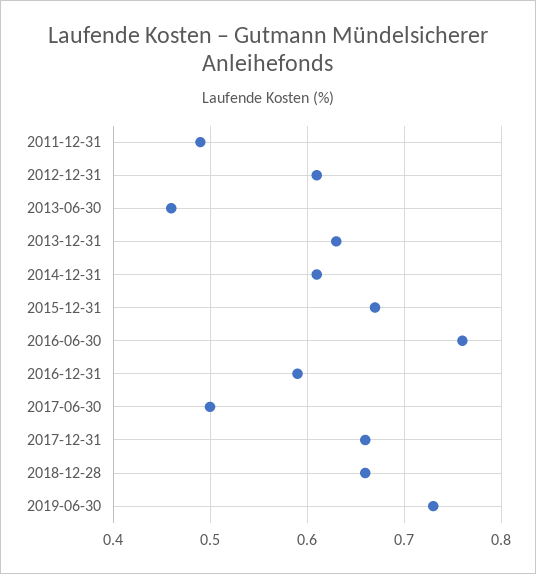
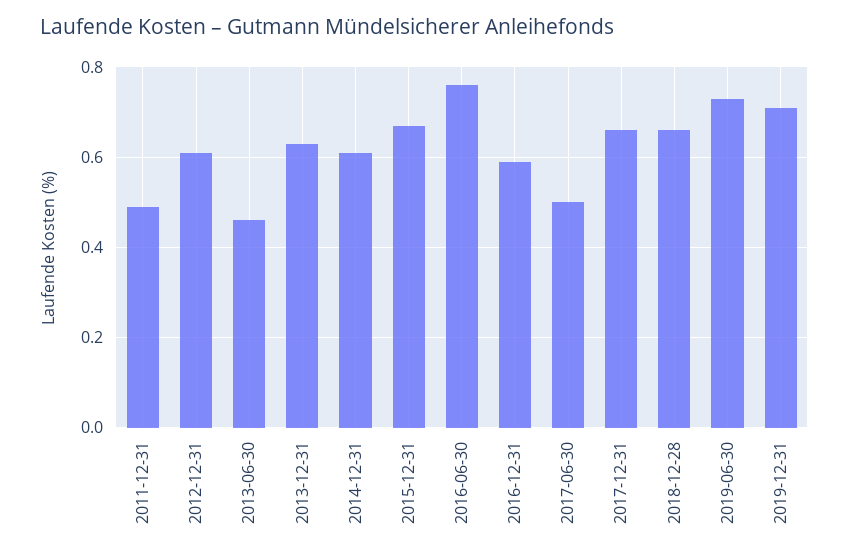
2019-12-31: none -> 0.7

